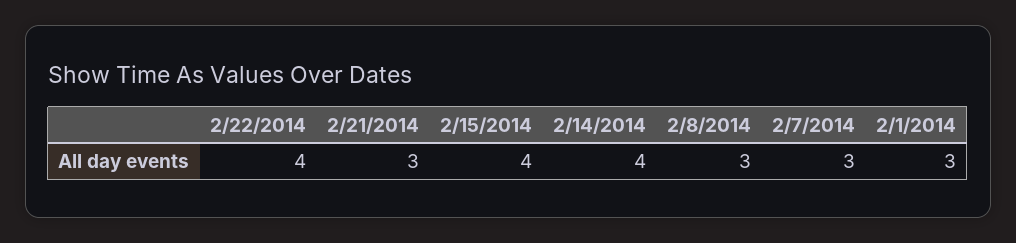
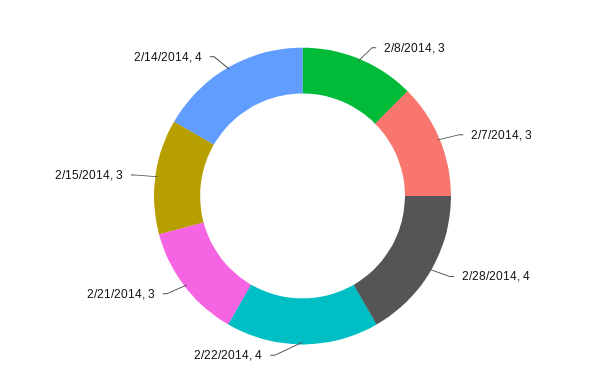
2/15/2014: 4 -> 3
2/1/2014: 3 -> none
2/28/2014: none -> 4

